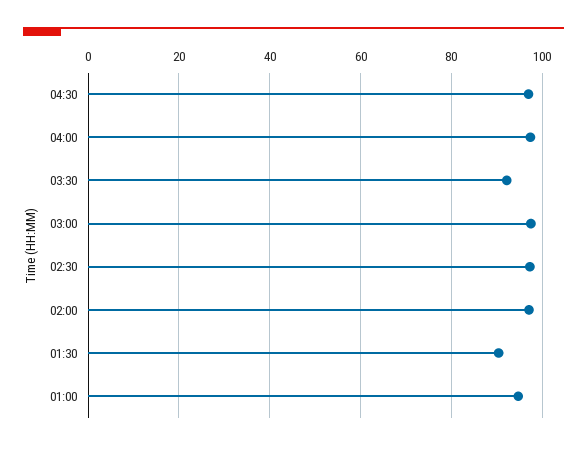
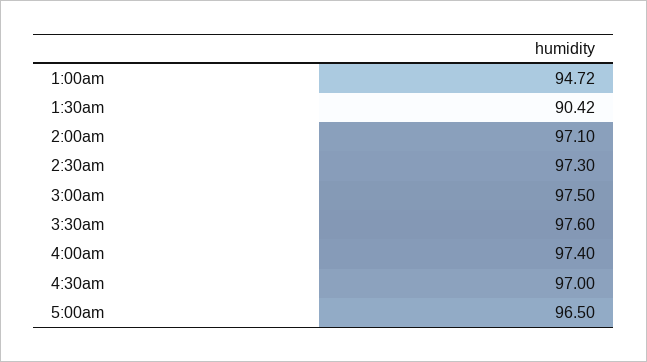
03:30: 92 -> 97.6
5:00am: none -> 96.5

